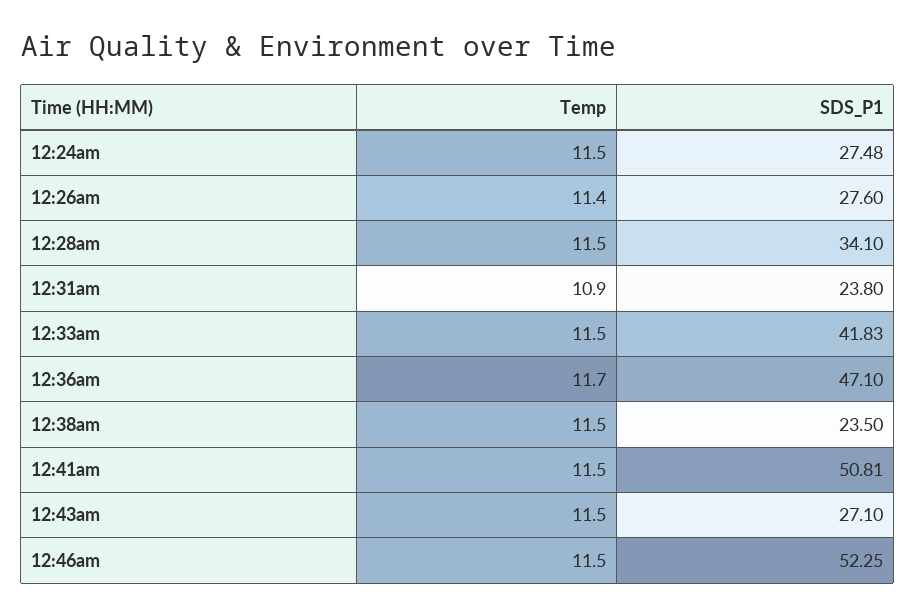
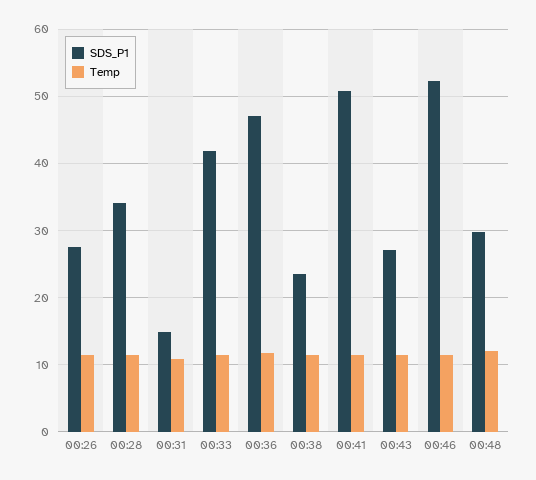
Temp, 12:24am: 11.5 -> none
SDS_P1, 12:24am: 27.48 -> none
SDS_P1, 12:31am: 23.8 -> 15
SDS_P1, 00:48: none -> 30
Temp, 00:48: none -> 12

